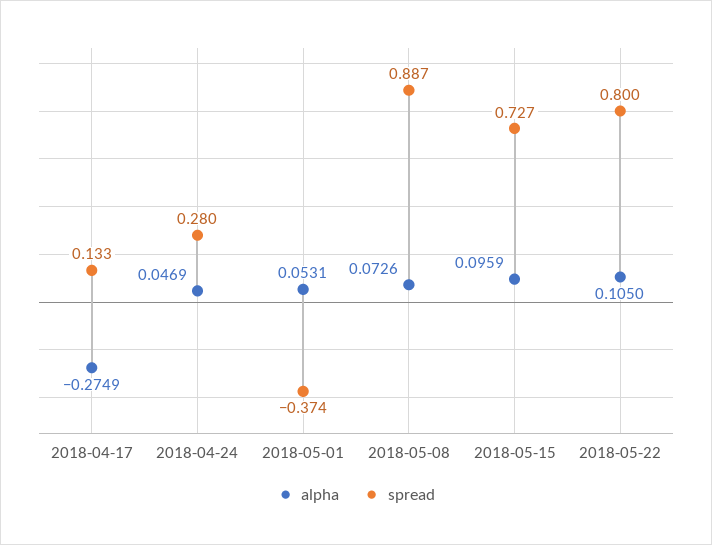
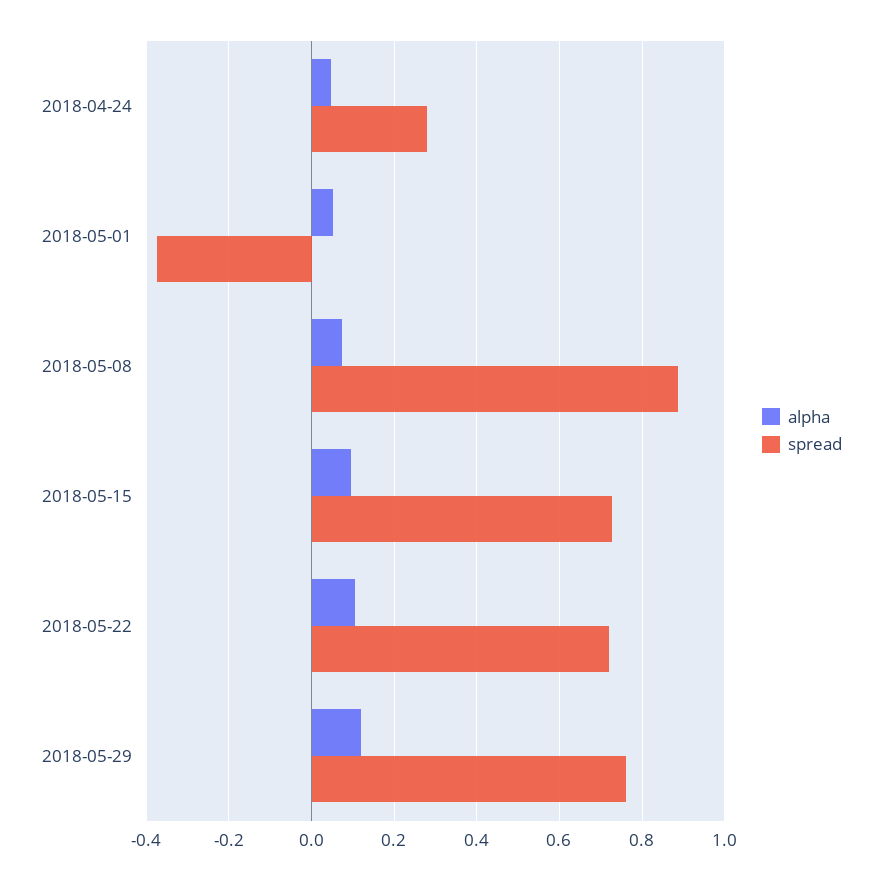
alpha, 2018-04-17: -0.2749 -> none
spread, 2018-04-17: 0.133 -> none
spread, 2018-05-22: 0.8 -> 0.72
alpha, 2018-05-29: none -> 0.12
spread, 2018-05-29: none -> 0.76

